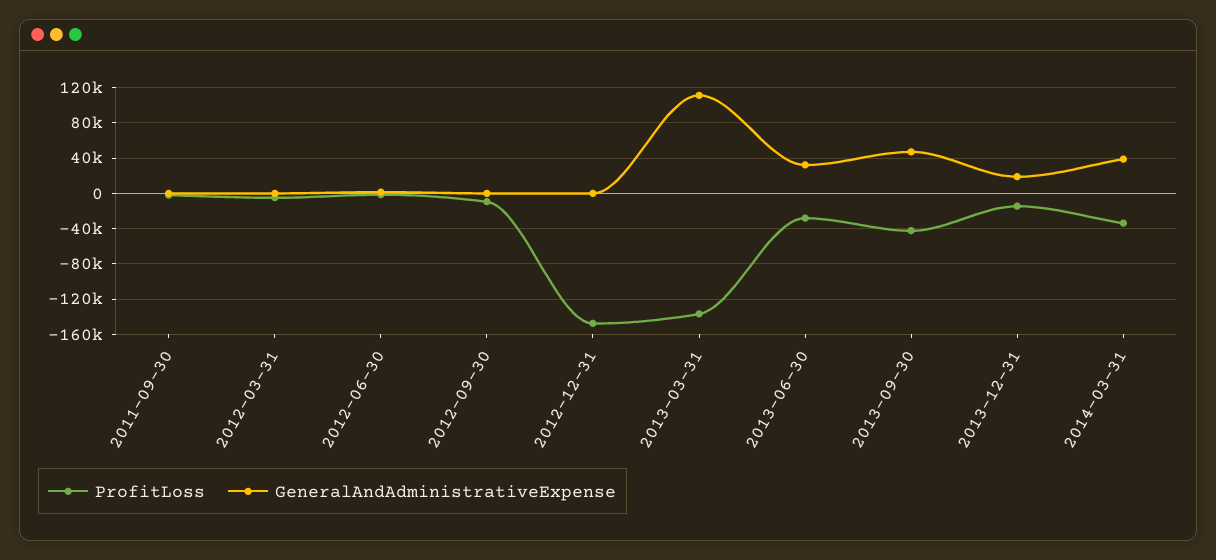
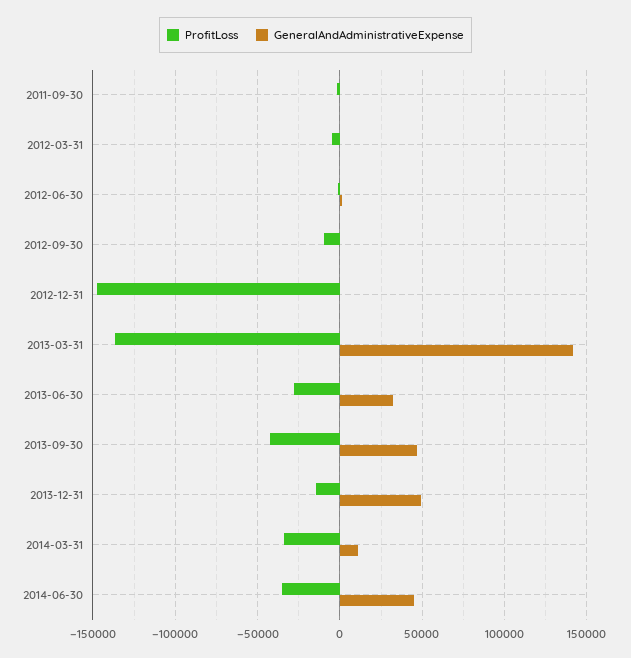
GeneralAndAdministrativeExpense, 2013-03-31: 110000 -> 140000
GeneralAndAdministrativeExpense, 2013-12-31: 20000 -> 50000
GeneralAndAdministrativeExpense, 2014-03-31: 40000 -> 10000
ProfitLoss, 2014-06-30: none -> -35000
GeneralAndAdministrativeExpense, 2014-06-30: none -> 45000

